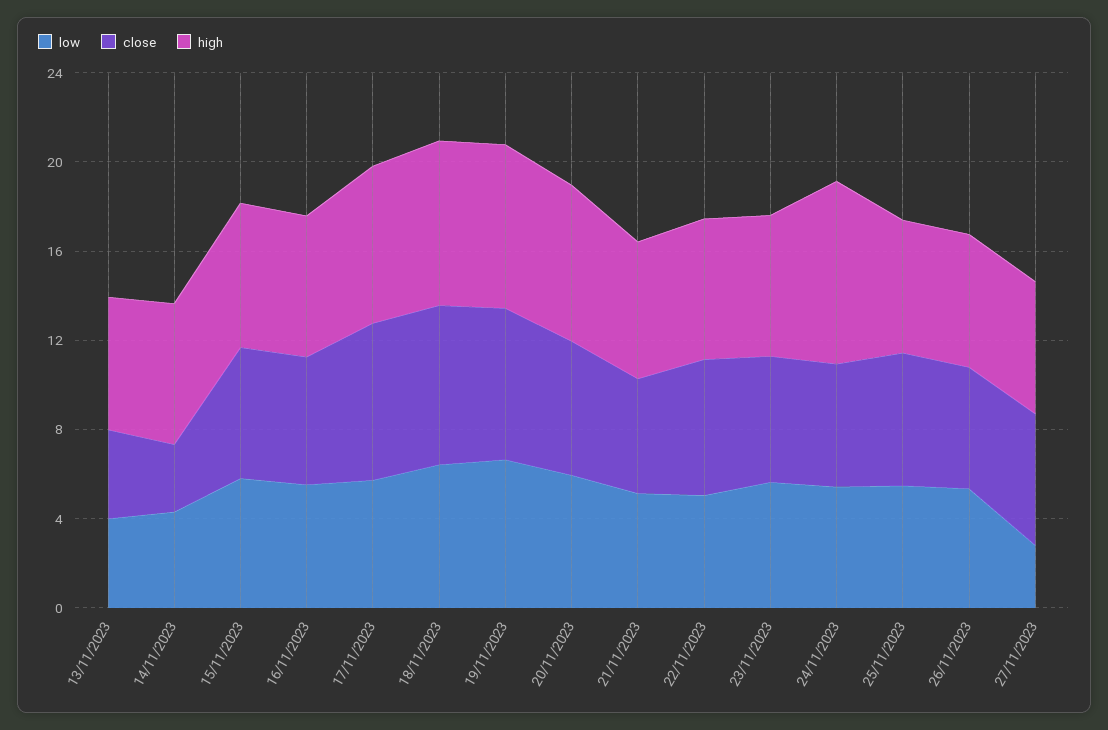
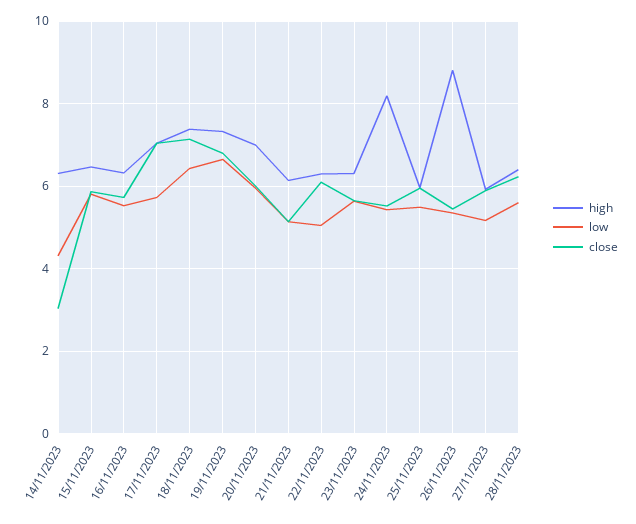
low, 13/11/2023: 4 -> none
close, 13/11/2023: 4 -> none
high, 13/11/2023: 6 -> none
high, 26/11/2023: 6 -> 8.8
low, 27/11/2023: 3 -> 5.2
high, 28/11/2023: none -> 6.4
low, 28/11/2023: none -> 5.6
close, 28/11/2023: none -> 6.2

